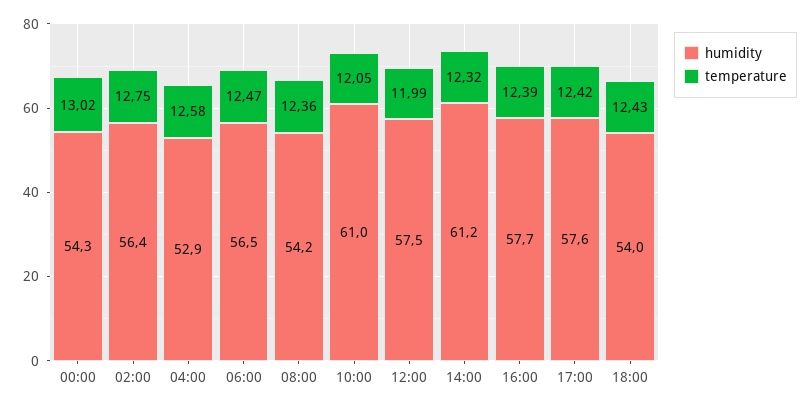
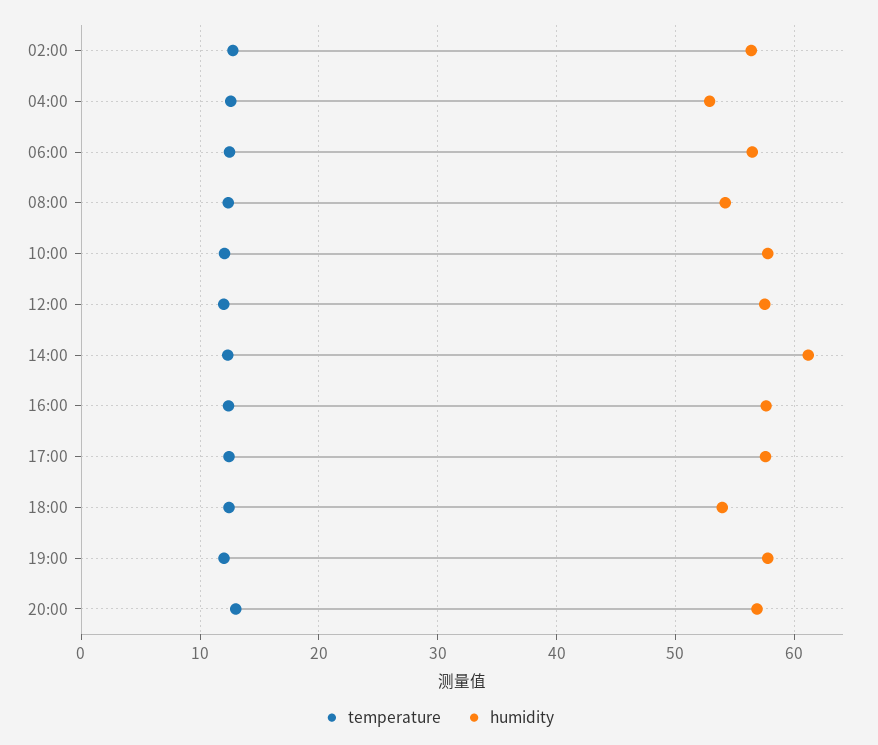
humidity, 00:00: 54.3 -> none
temperature, 00:00: 13.02 -> none
humidity, 10:00: 61 -> 58
temperature, 19:00: none -> 12
humidity, 19:00: none -> 58
temperature, 20:00: none -> 13
humidity, 20:00: none -> 57

